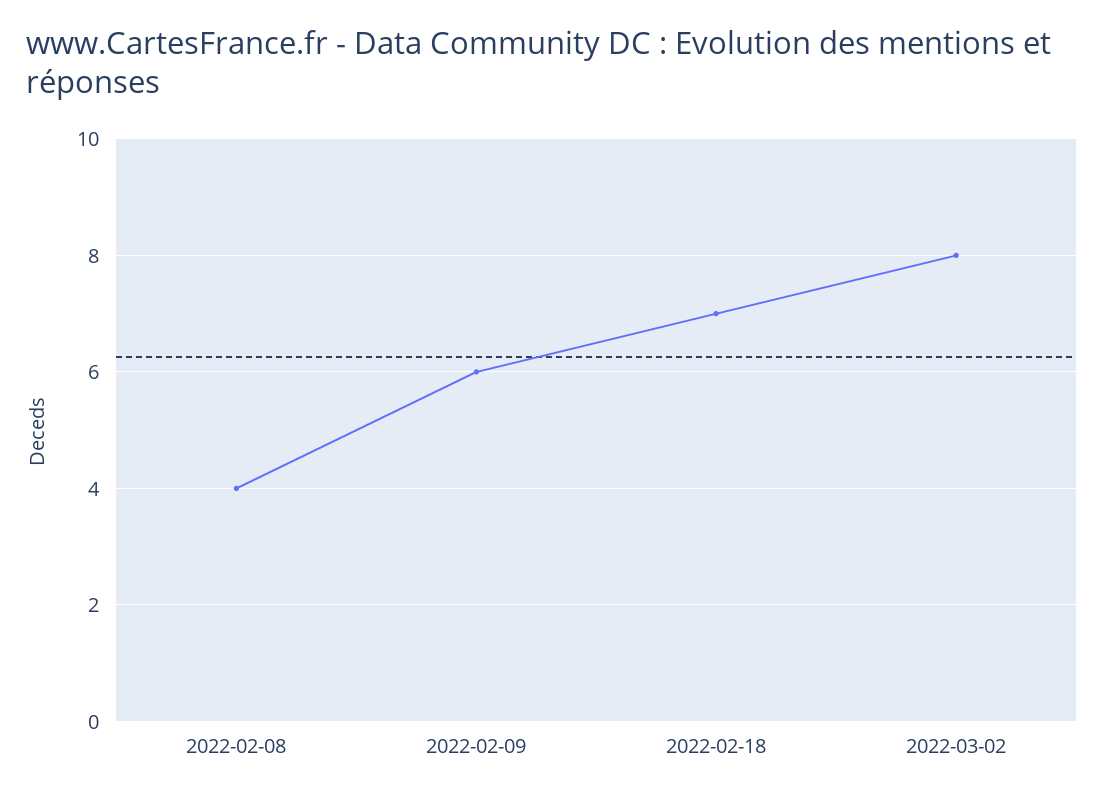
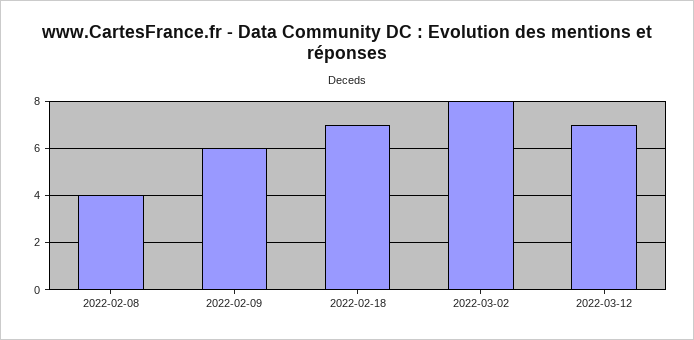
2022-03-12: none -> 7

